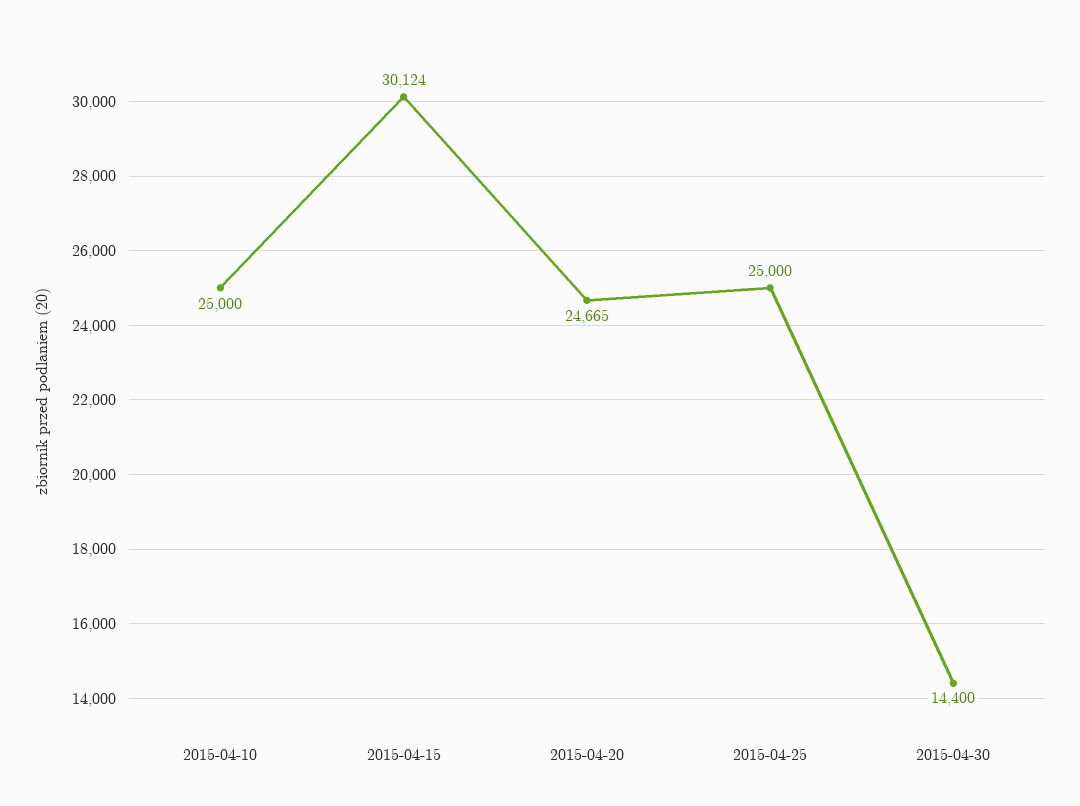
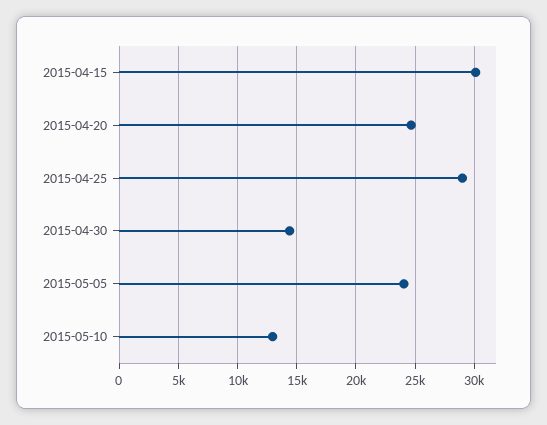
2015-04-10: 25000 -> none
2015-04-25: 25000 -> 29000
2015-05-05: none -> 24000
2015-05-10: none -> 13000

